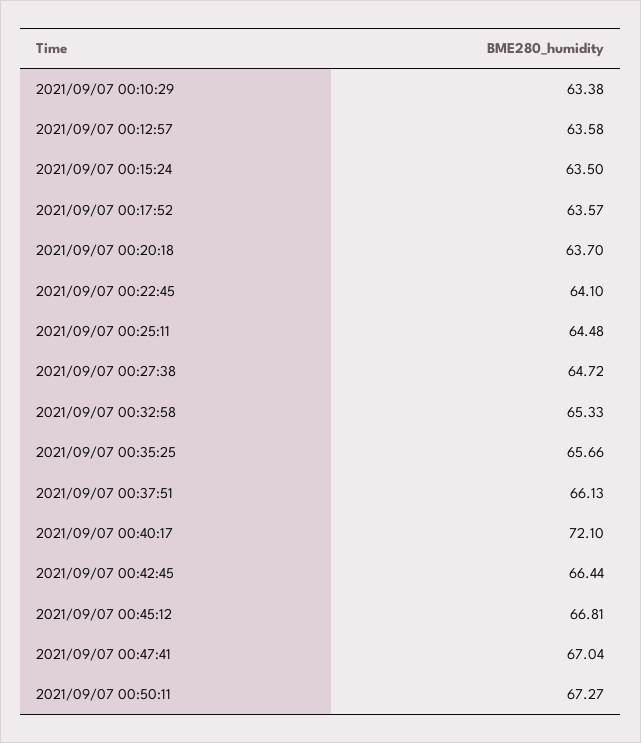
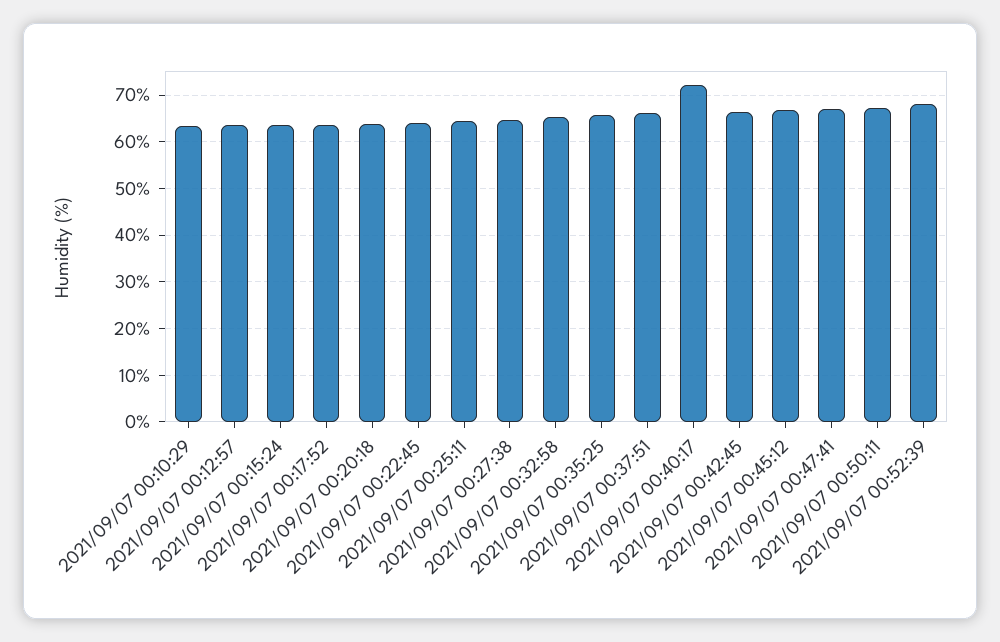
2021/09/07 00:52:39: none -> 68

